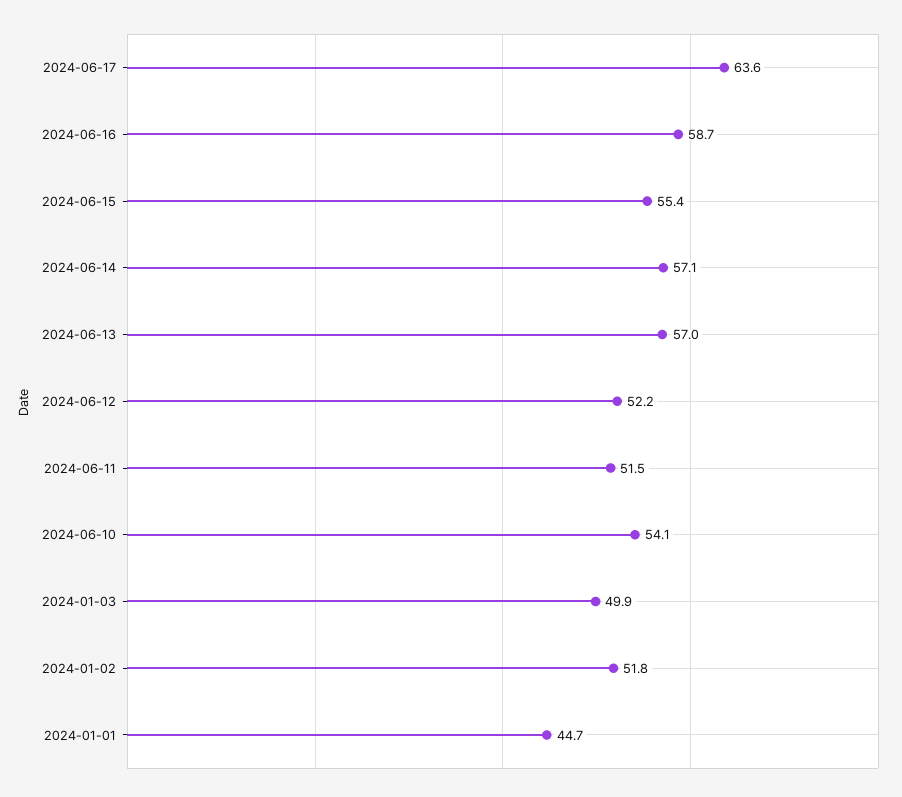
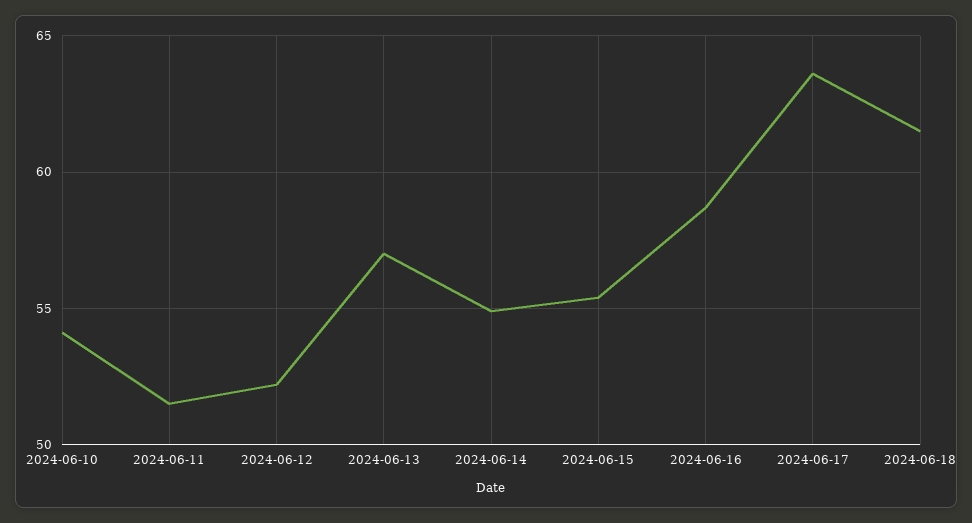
2024-06-14: 57.1 -> 55
2024-01-03: 49.9 -> none
2024-01-02: 51.8 -> none
2024-01-01: 44.7 -> none
2024-06-18: none -> 61.5

